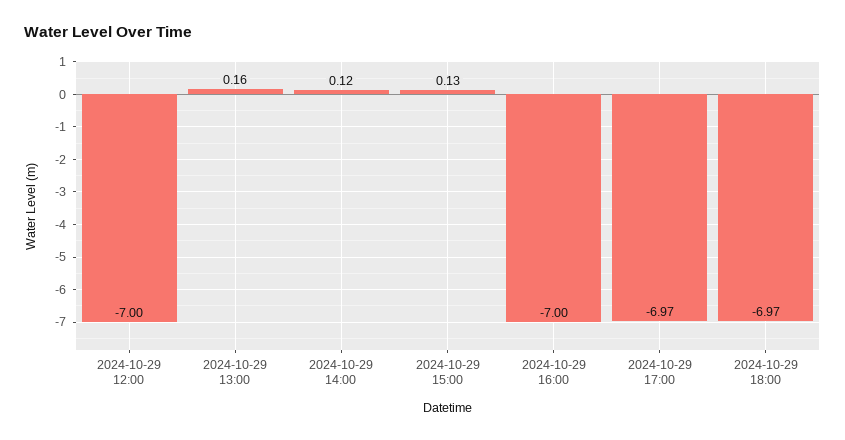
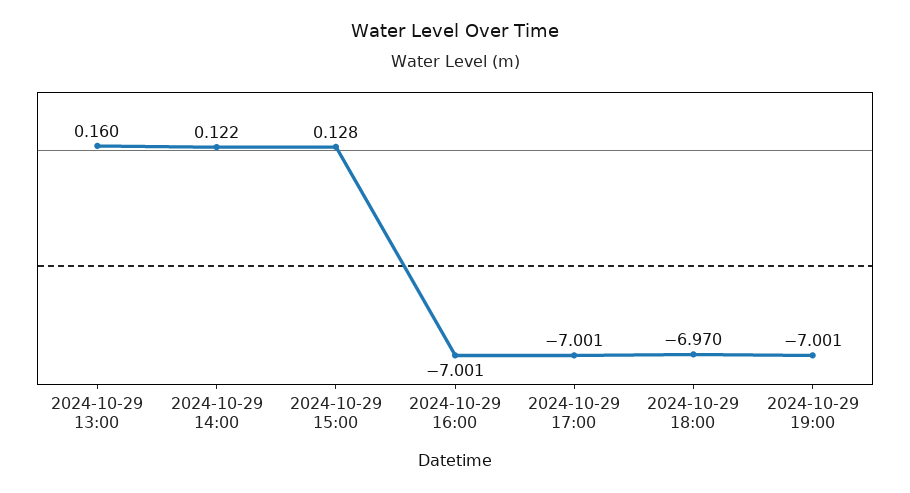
2024-10-29 12:00: -7 -> none
2024-10-29 17:00: -6.97 -> -7.001
2024-10-29 19:00: none -> -7.001

